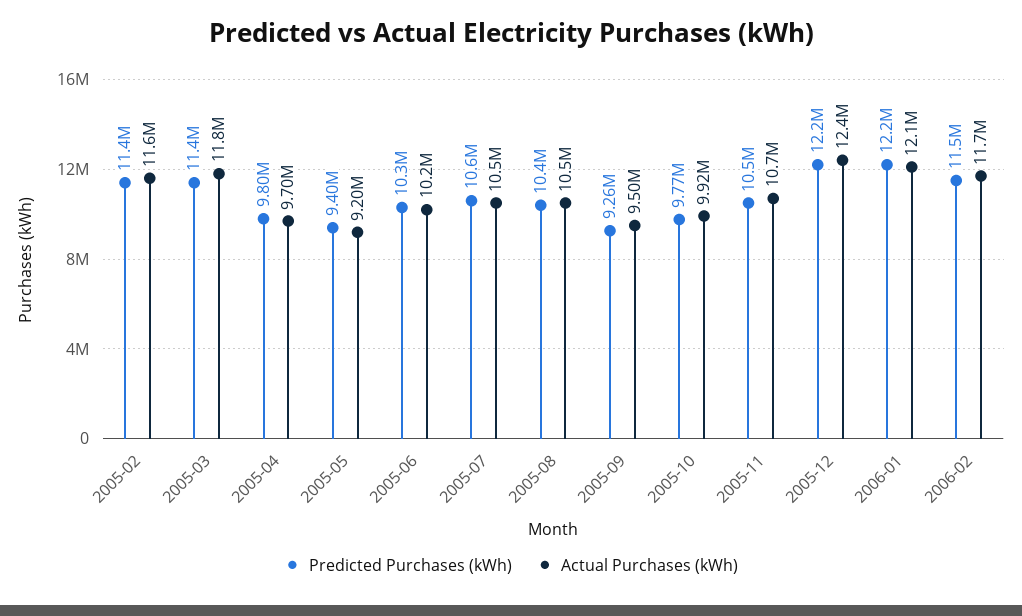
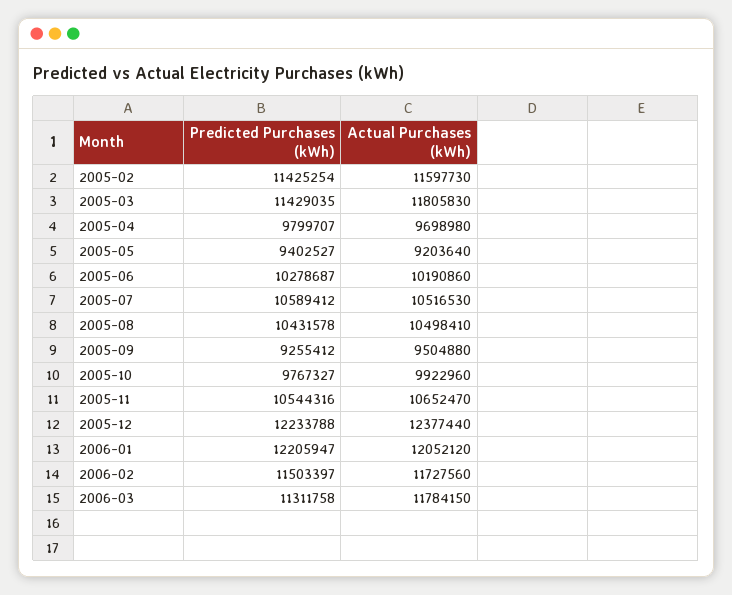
Predicted Purchases (kWh), 2006-03: none -> 11311758
Actual Purchases (kWh), 2006-03: none -> 11784150

